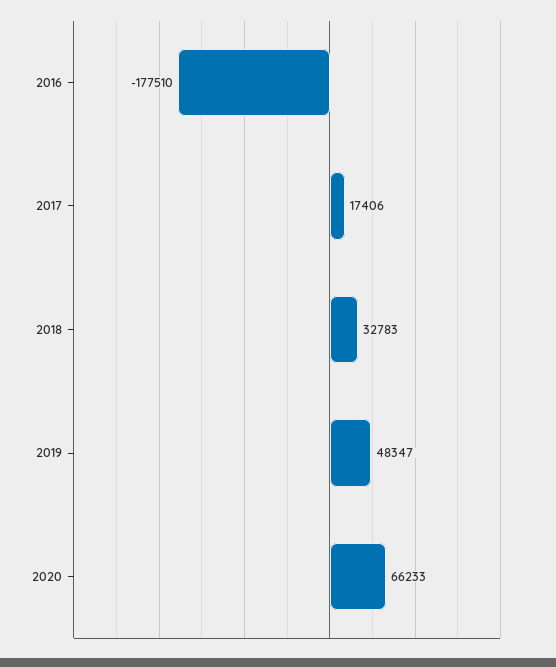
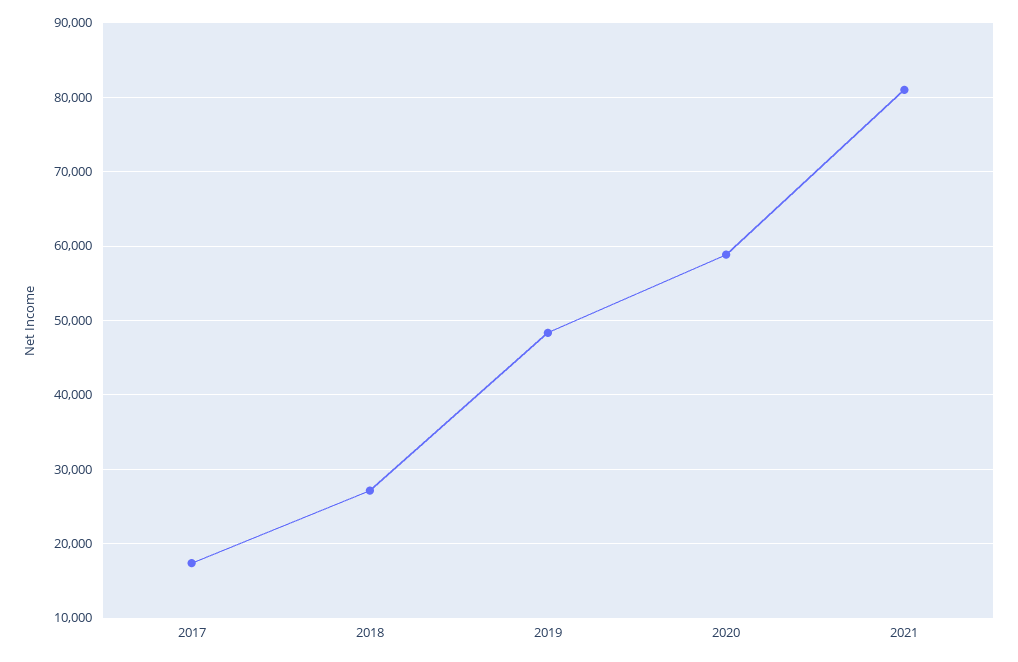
2016: -177510 -> none
2018: 32783 -> 27000
2020: 66233 -> 59000
2021: none -> 81000

